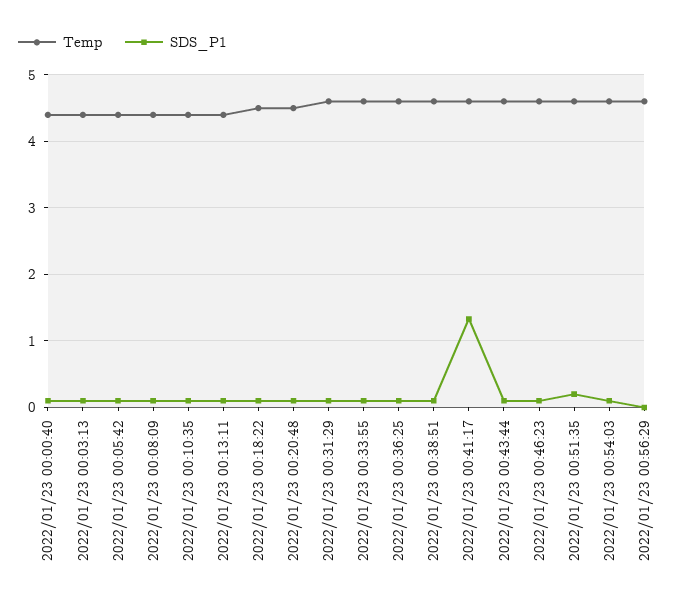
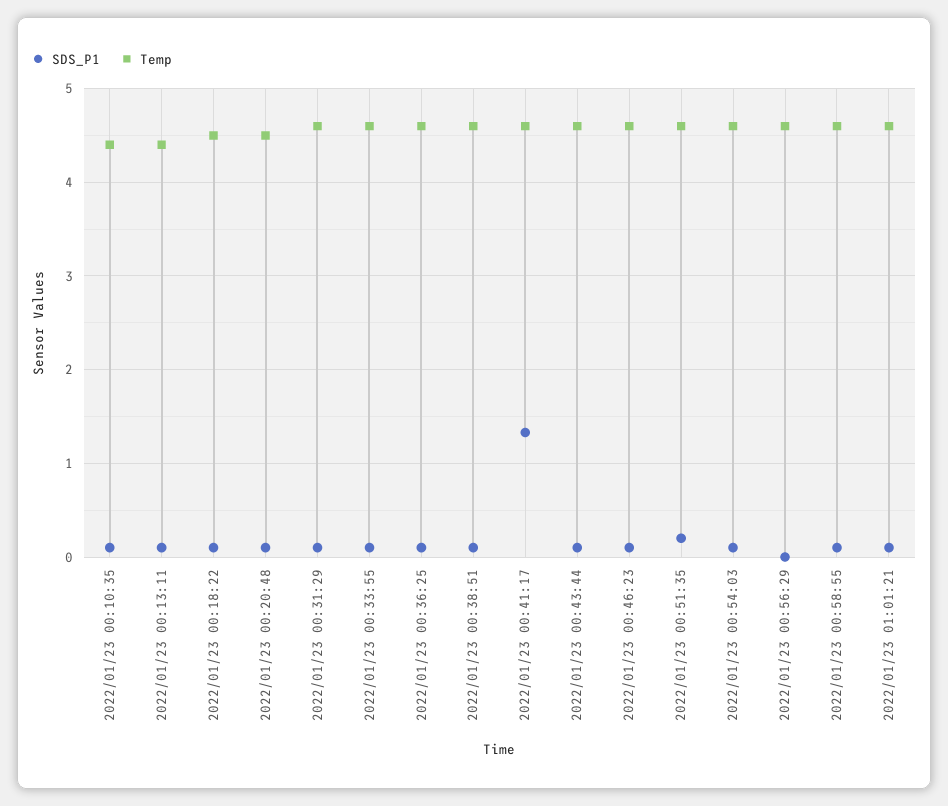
Temp, 2022/01/23 00:00:40: 4.4 -> none
SDS_P1, 2022/01/23 00:00:40: 0.1 -> none
Temp, 2022/01/23 00:03:13: 4.4 -> none
SDS_P1, 2022/01/23 00:03:13: 0.1 -> none
Temp, 2022/01/23 00:05:42: 4.4 -> none
SDS_P1, 2022/01/23 00:05:42: 0.1 -> none
Temp, 2022/01/23 00:08:09: 4.4 -> none
SDS_P1, 2022/01/23 00:08:09: 0.1 -> none
SDS_P1, 2022/01/23 00:58:55: none -> 0.1
Temp, 2022/01/23 00:58:55: none -> 4.6
SDS_P1, 2022/01/23 01:01:21: none -> 0.1
Temp, 2022/01/23 01:01:21: none -> 4.6

